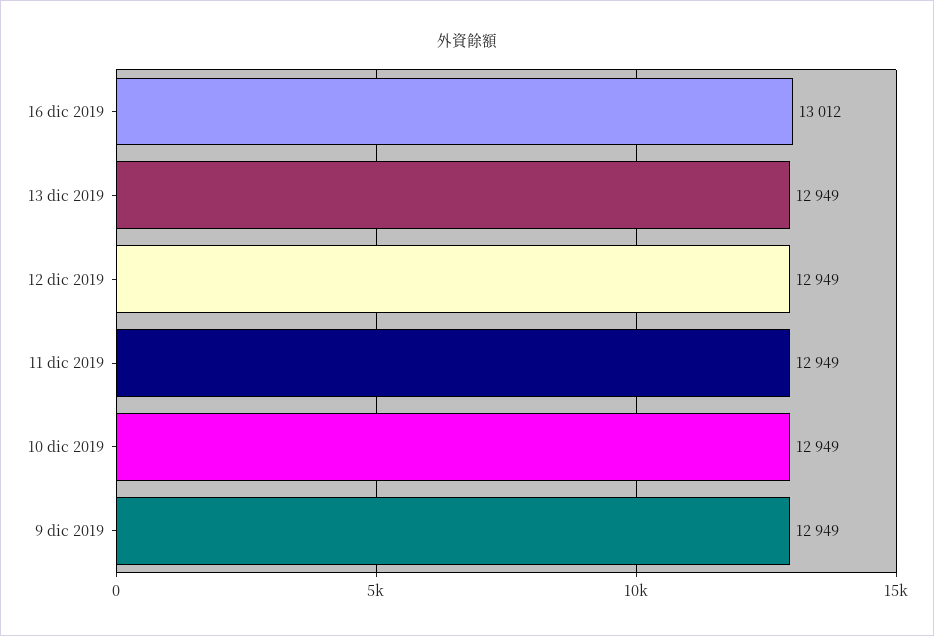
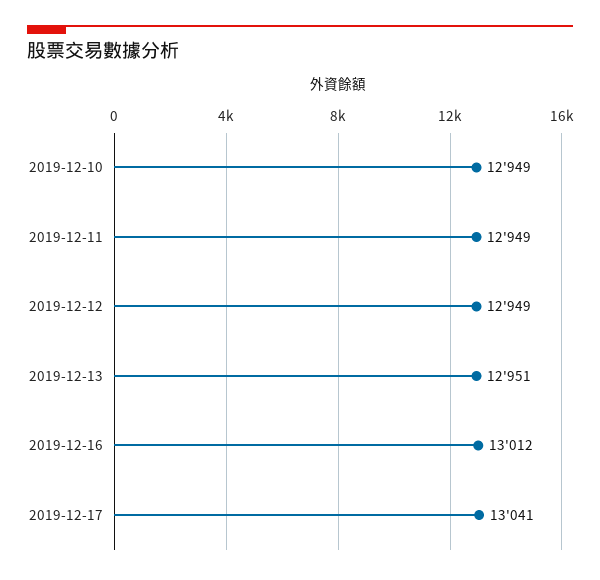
13 dic 2019: 12949 -> 12951
9 dic 2019: 12949 -> none
2019-12-17: none -> 13041

